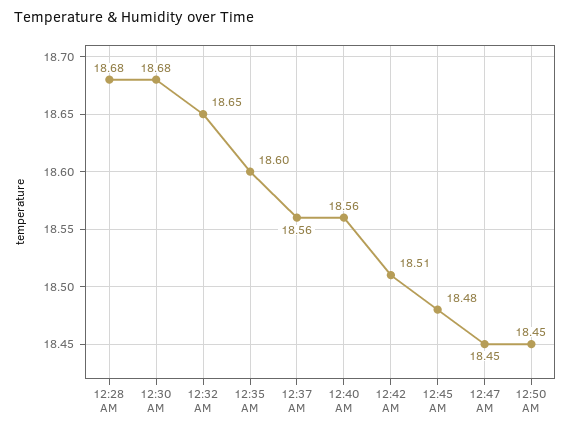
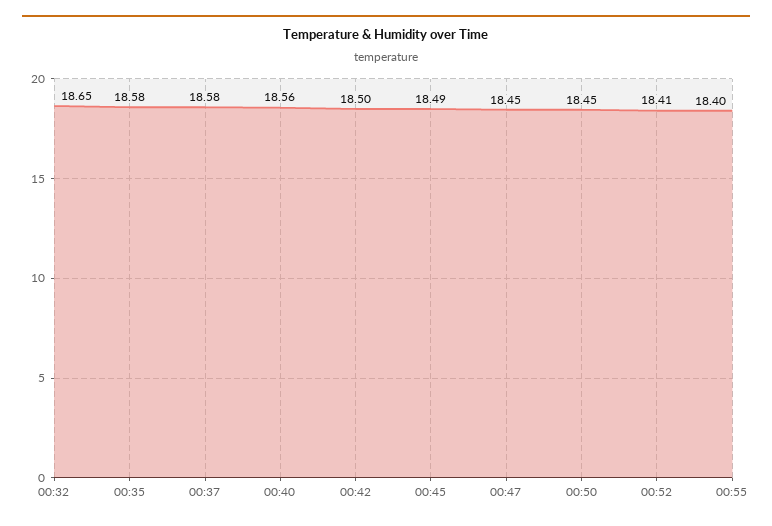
12:28 AM: 18.68 -> none
12:30 AM: 18.68 -> none
12:35 AM: 18.6 -> 18.58
12:37 AM: 18.56 -> 18.58
12:42 AM: 18.51 -> 18.5
12:45 AM: 18.48 -> 18.49
00:52: none -> 18.41
00:55: none -> 18.4

